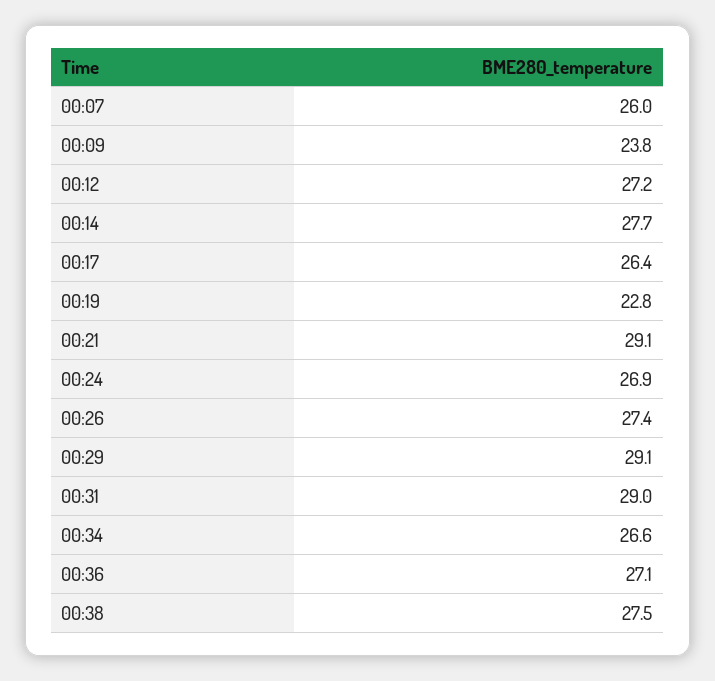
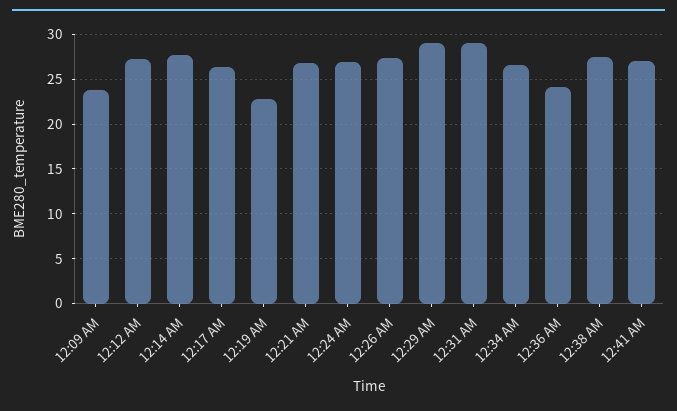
00:07: 26 -> none
00:21: 29.1 -> 27
00:36: 27.1 -> 24
12:41 AM: none -> 27

